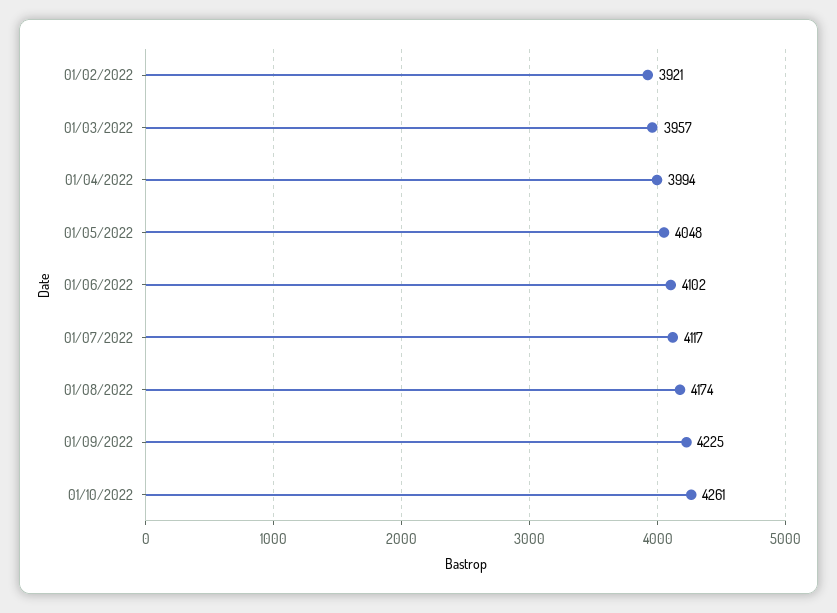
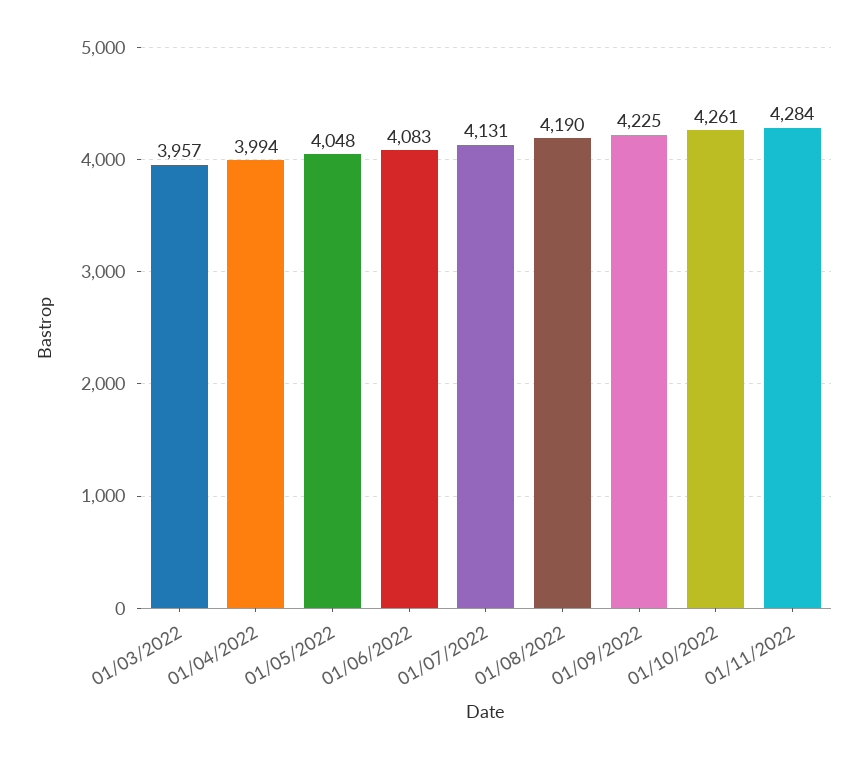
01/02/2022: 3921 -> none
01/06/2022: 4102 -> 4083
01/07/2022: 4117 -> 4131
01/08/2022: 4174 -> 4190
01/11/2022: none -> 4284

